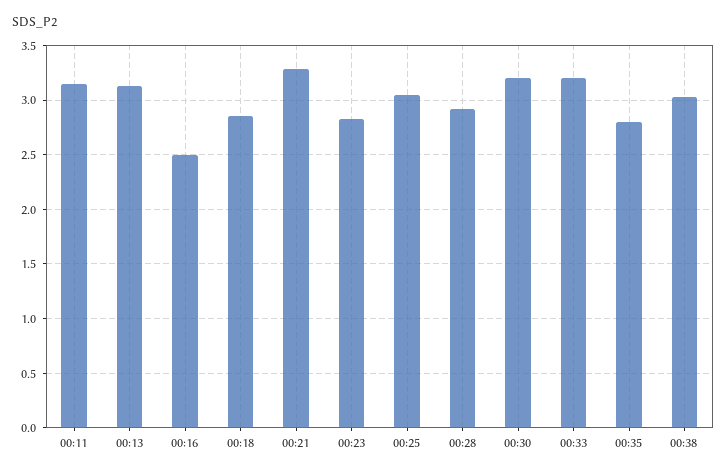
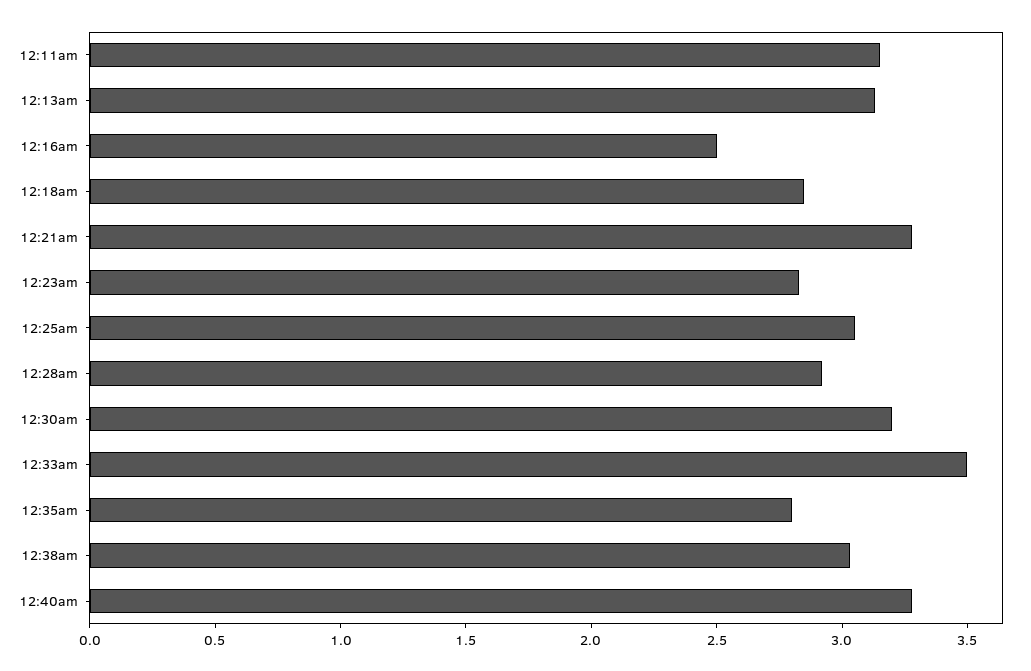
00:33: 3.2 -> 3.5
12:40am: none -> 3.3

